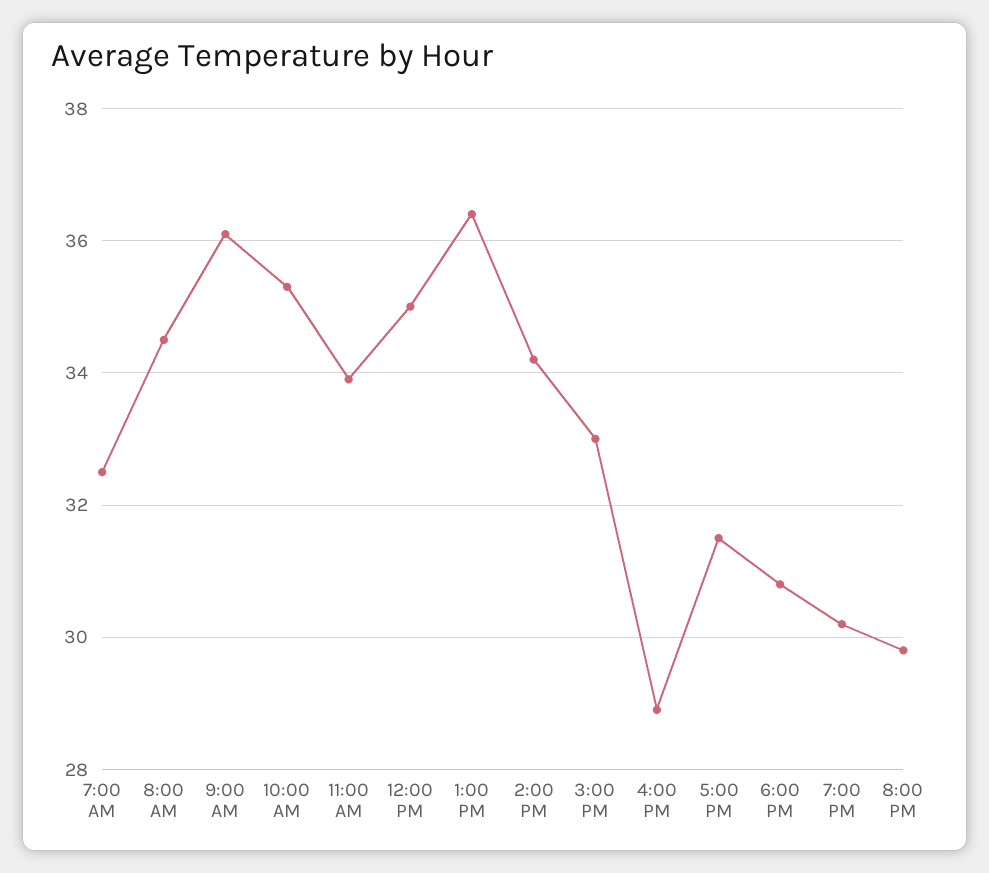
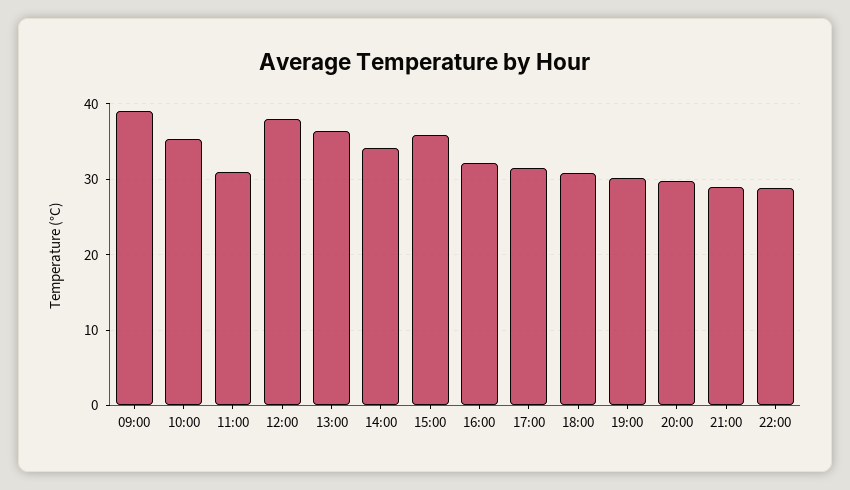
7:00 AM: 32.5 -> none
8:00 AM: 34.5 -> none
9:00 AM: 36 -> 39
11:00 AM: 34 -> 31
12:00 PM: 35 -> 38
3:00 PM: 33 -> 36
4:00 PM: 29 -> 32
21:00: none -> 29
22:00: none -> 29

